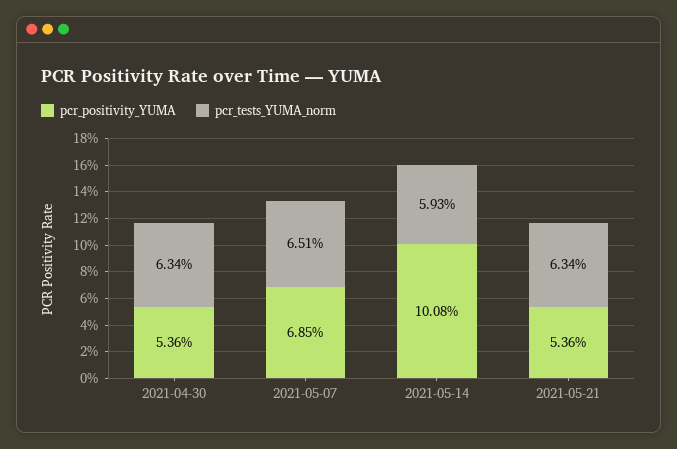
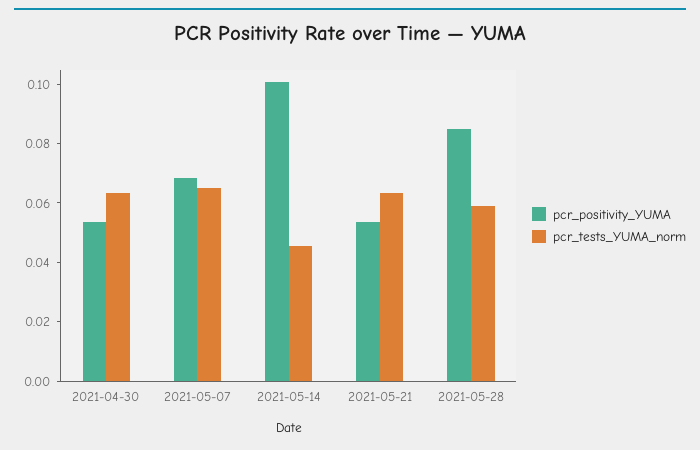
pcr_tests_YUMA_norm, 2021-05-14: 0.0593 -> 0.045
pcr_positivity_YUMA, 2021-05-28: none -> 0.085
pcr_tests_YUMA_norm, 2021-05-28: none -> 0.06

